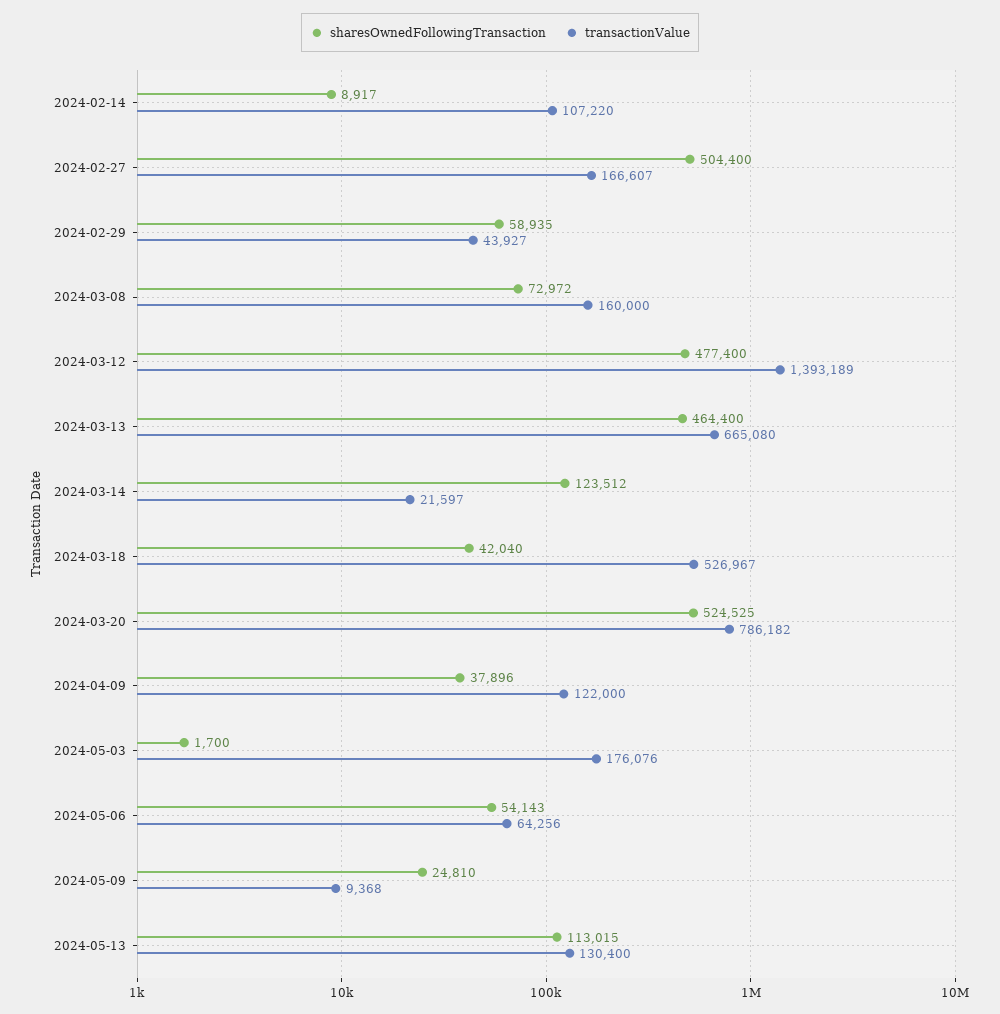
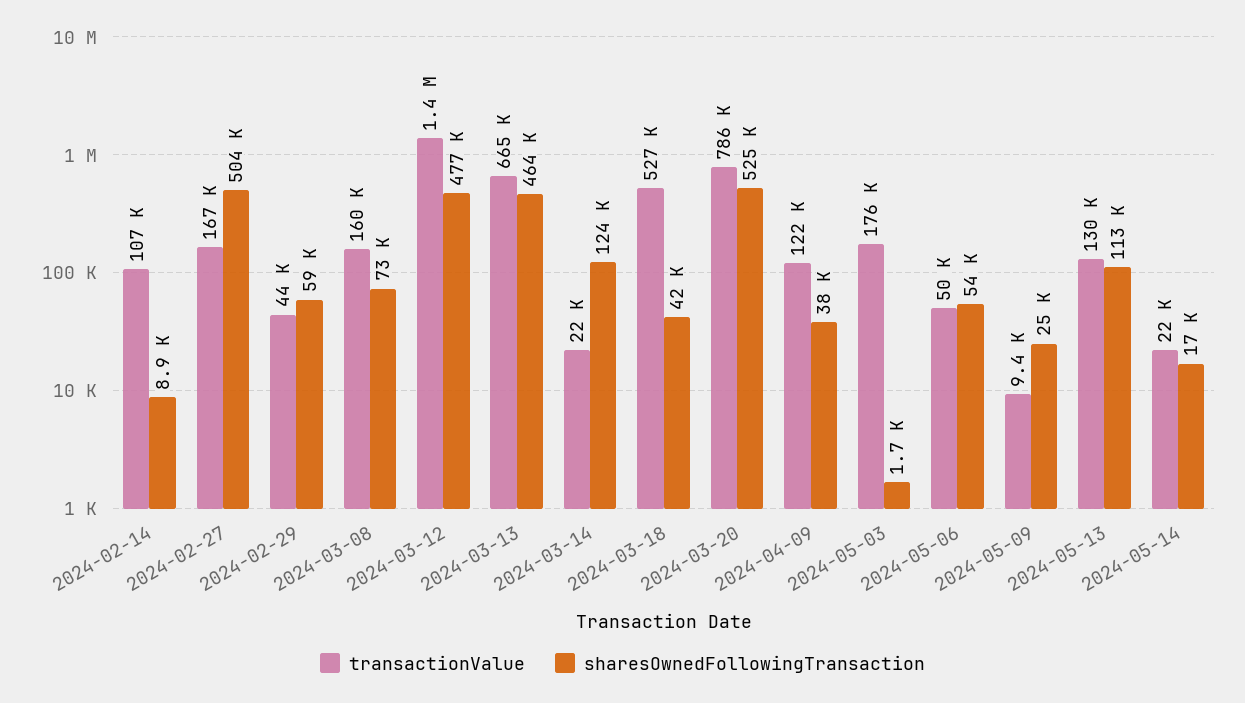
transactionValue, 2024-05-06: 64256 -> 50000
transactionValue, 2024-05-14: none -> 22000
sharesOwnedFollowingTransaction, 2024-05-14: none -> 17000

